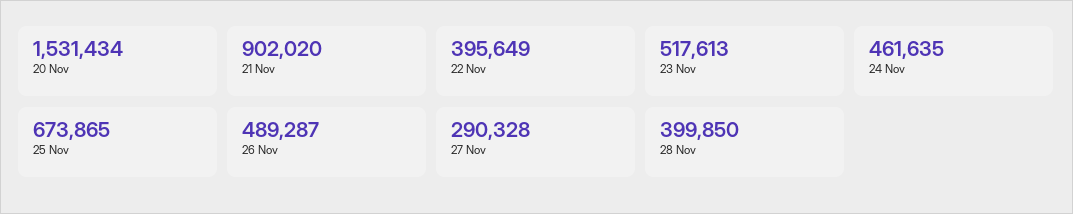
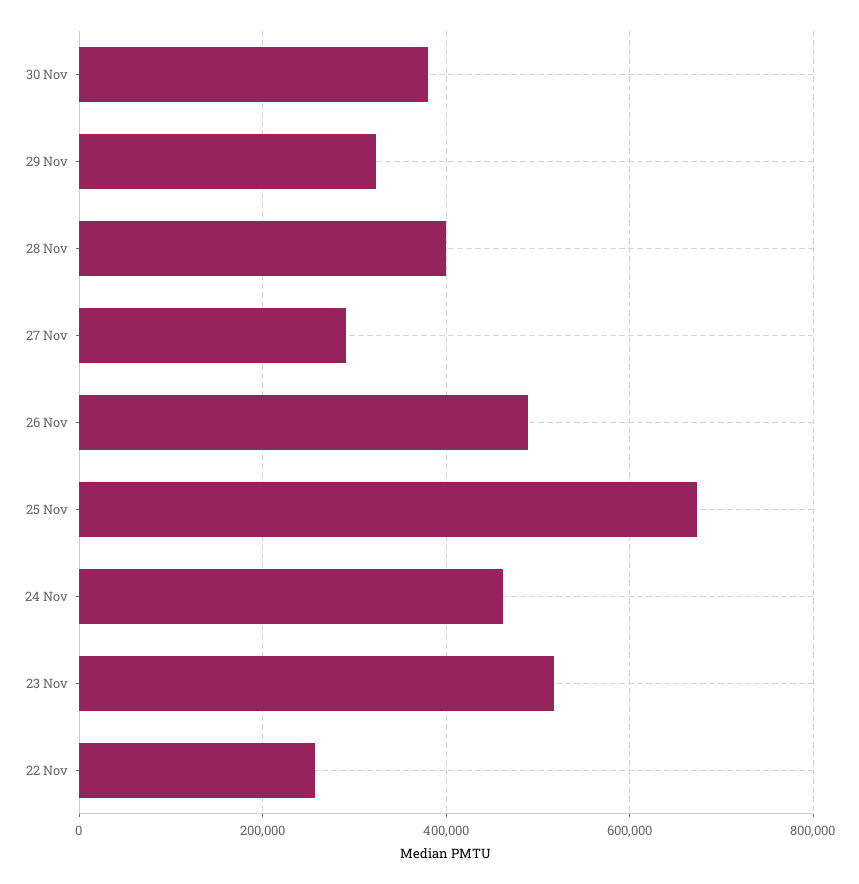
20 Nov: 1531434 -> none
21 Nov: 902020 -> none
22 Nov: 395649 -> 260000
30 Nov: none -> 380000
29 Nov: none -> 320000

